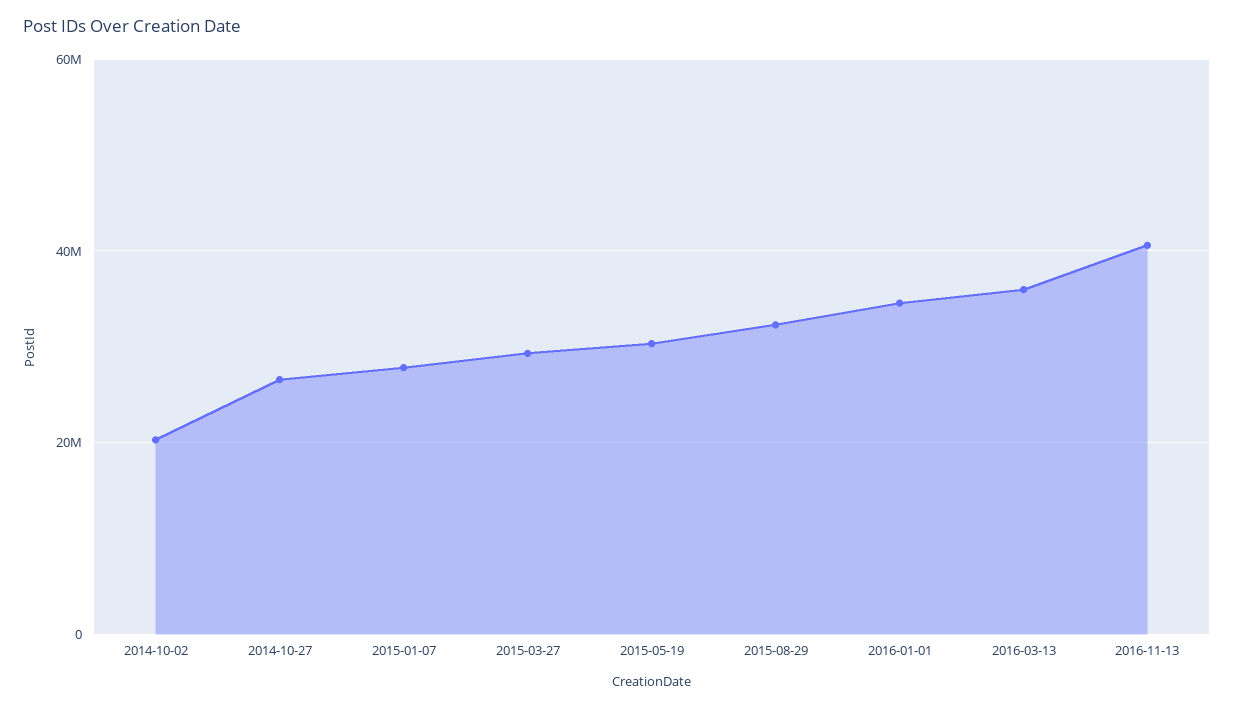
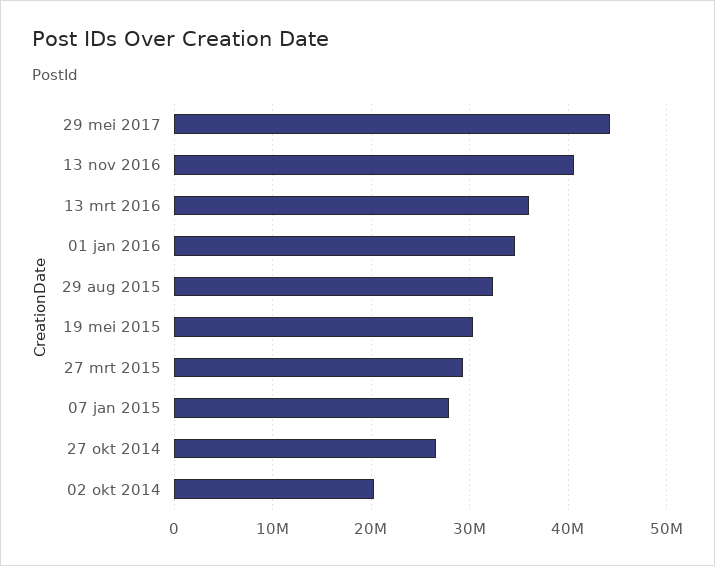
29 mei 2017: none -> 44000000

